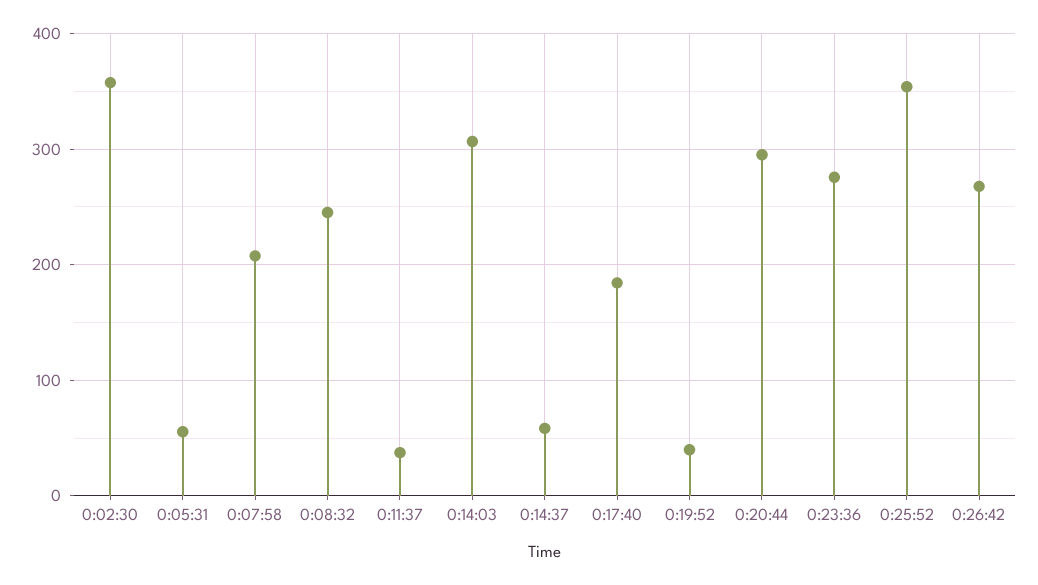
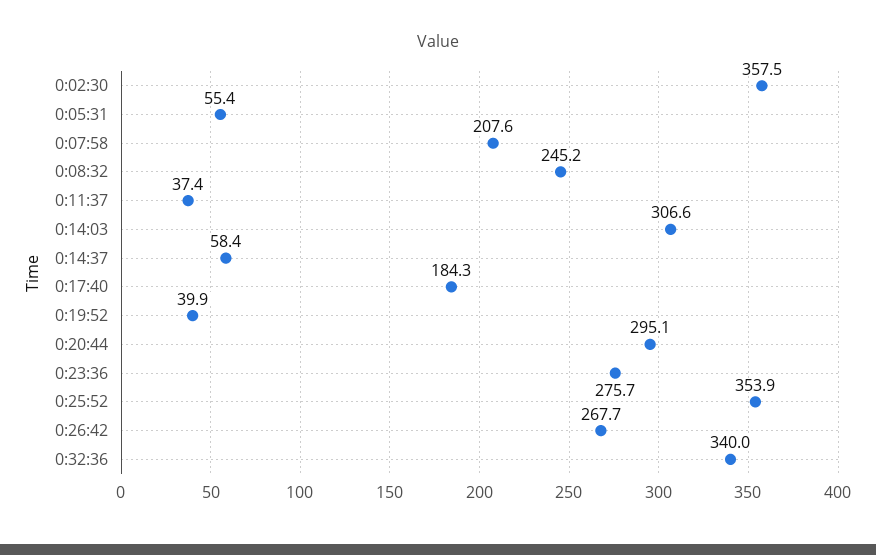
0:32:36: none -> 340

